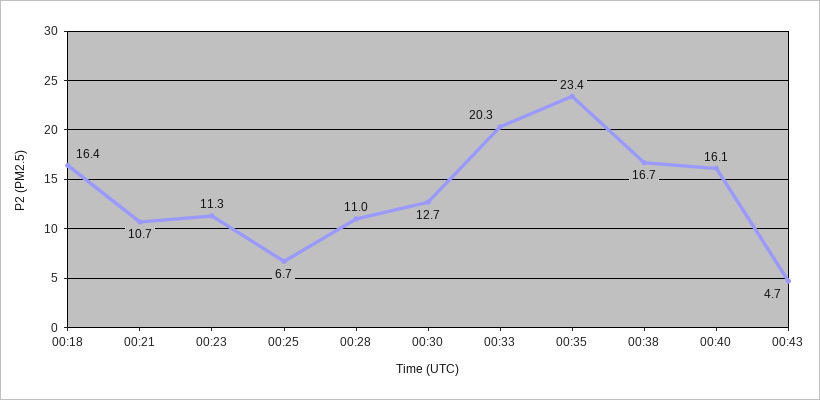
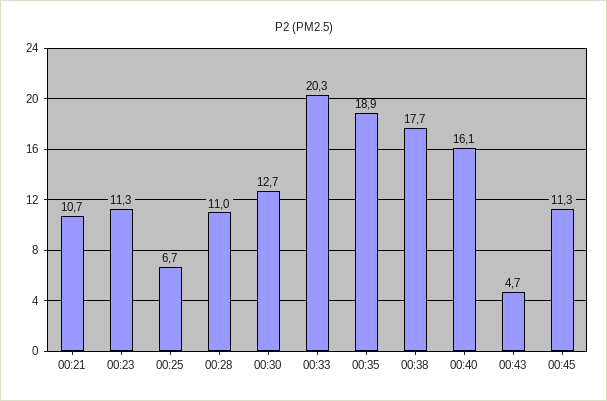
00:18: 16.4 -> none
00:35: 23.4 -> 18.9
00:38: 16.7 -> 17.7
00:45: none -> 11.3

